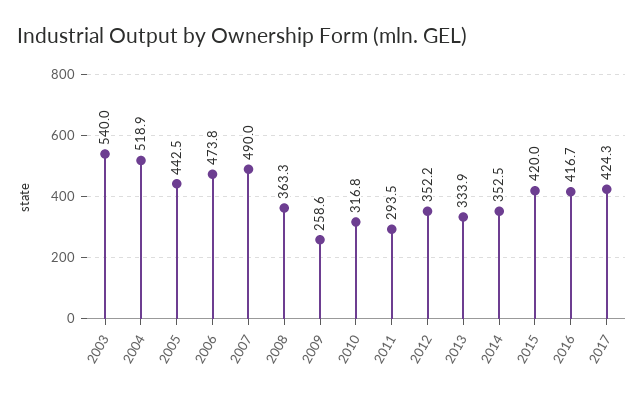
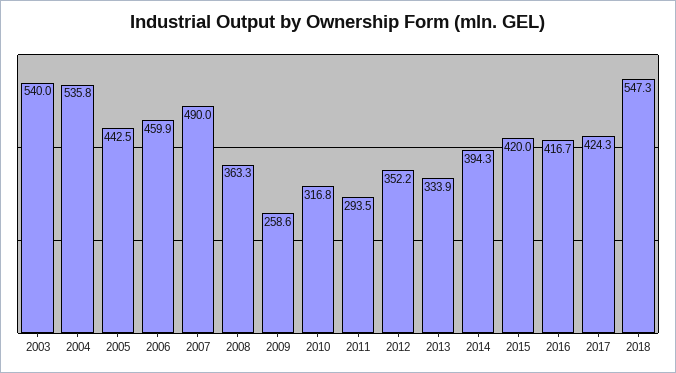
2004: 518.9 -> 535.8
2006: 473.8 -> 459.9
2014: 352.5 -> 394.3
2018: none -> 547.3

